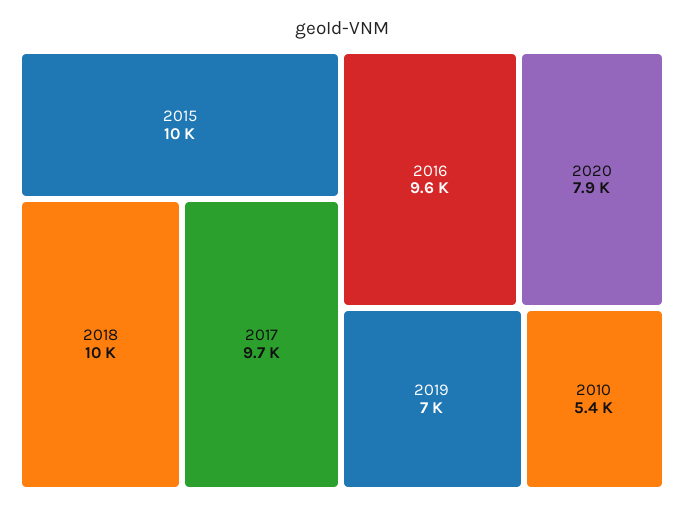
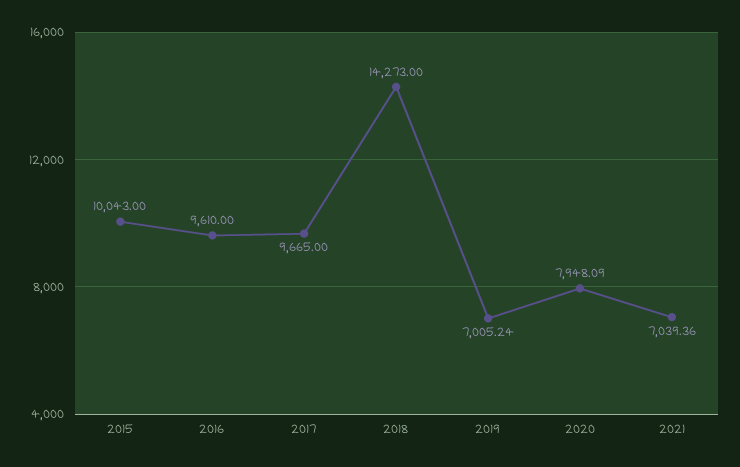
2018: 10000 -> 14273
2010: 5400 -> none
2021: none -> 7039.36

